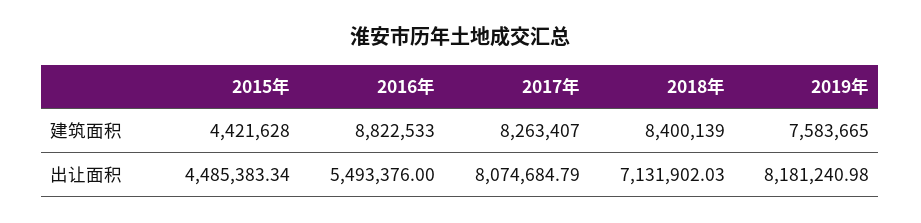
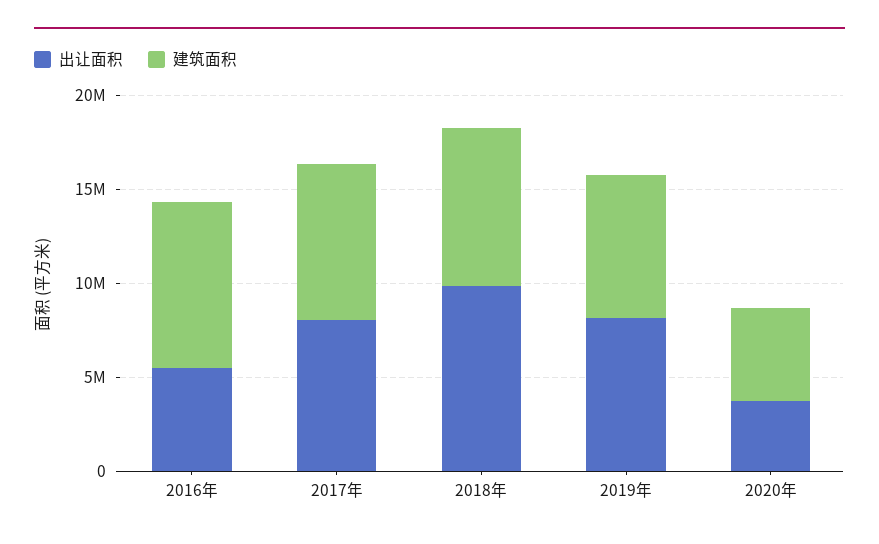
建筑面积, 2015年: 4421628 -> none
出让面积, 2015年: 4485383.34 -> none
出让面积, 2018年: 7131902.03 -> 10000000
出让面积, 2020年: none -> 4000000
建筑面积, 2020年: none -> 5000000

